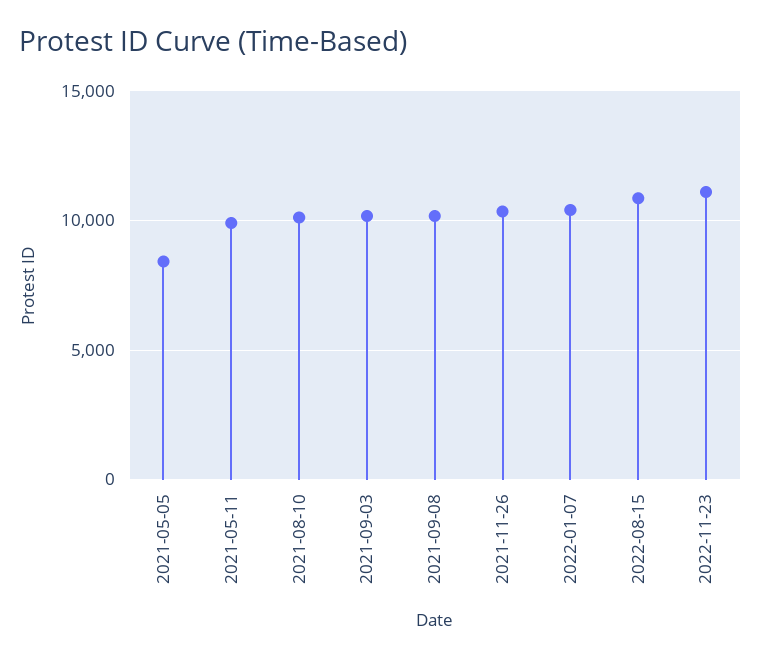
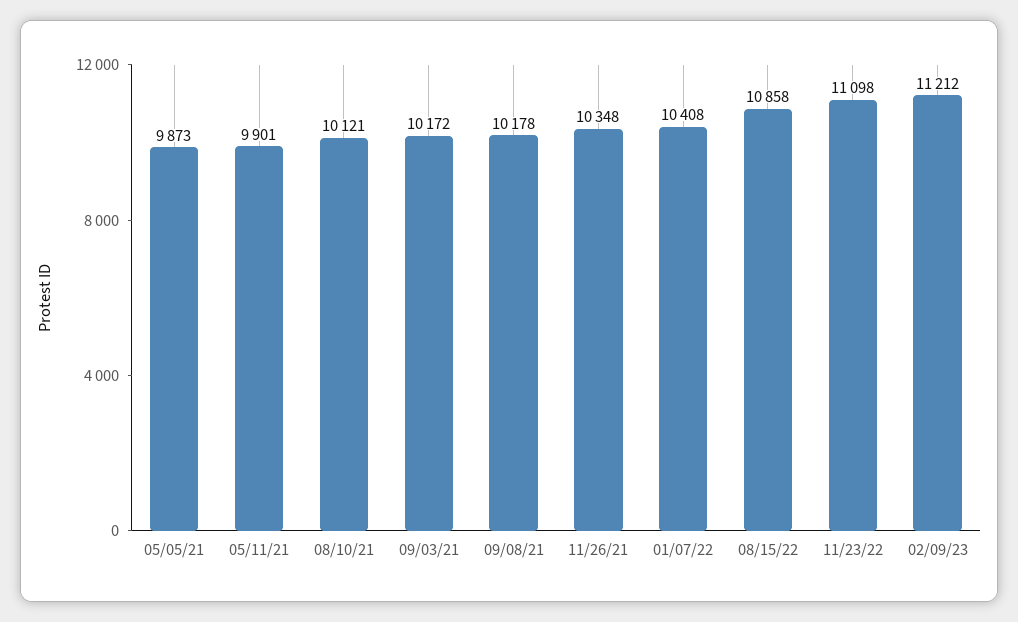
2021-05-05: 8500 -> 9873
02/09/23: none -> 11212

